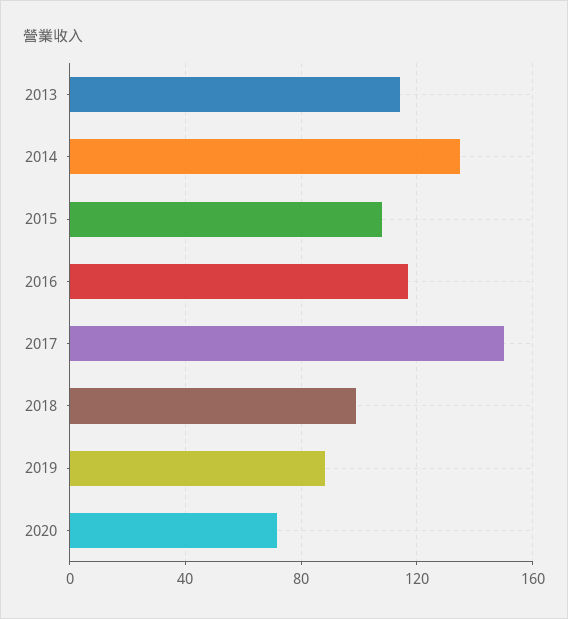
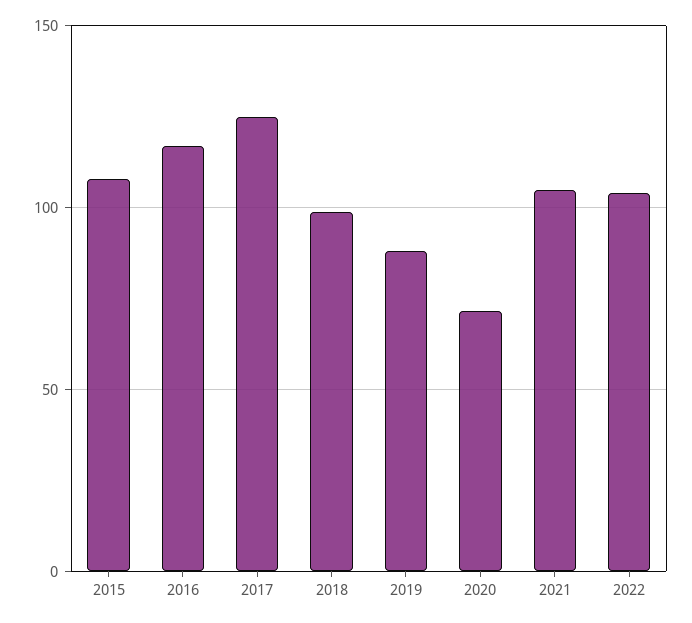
2013: 115 -> none
2014: 135 -> none
2017: 150 -> 125
2021: none -> 105
2022: none -> 105

